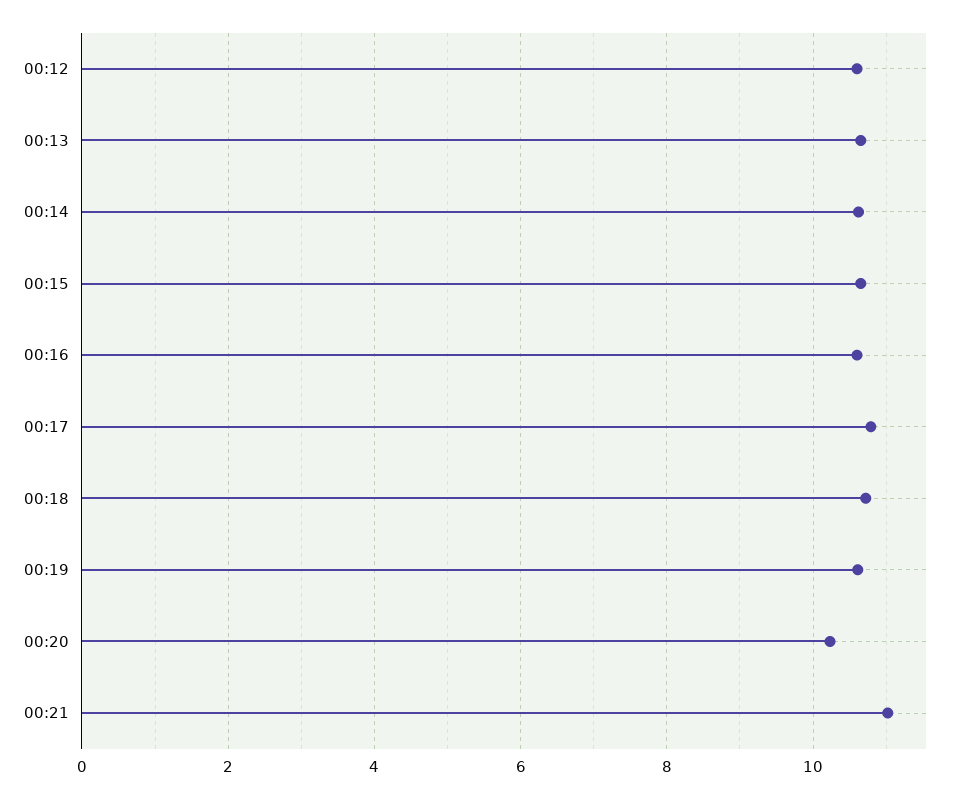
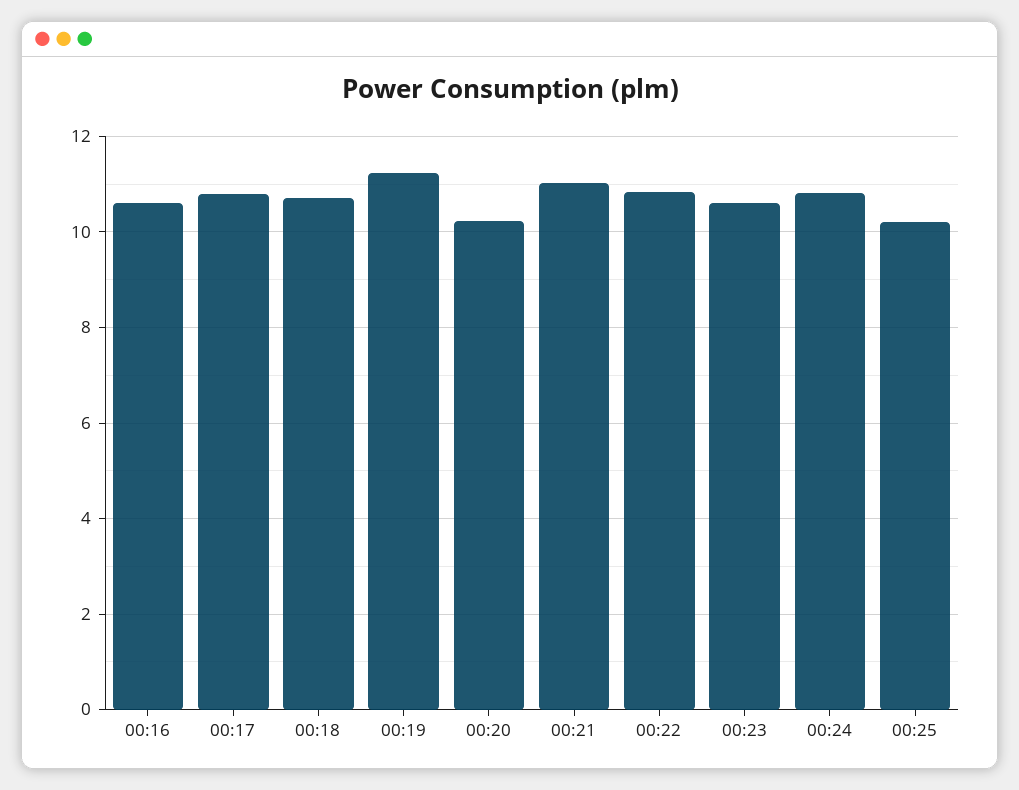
00:12: 10.6 -> none
00:13: 10.6 -> none
00:14: 10.6 -> none
00:15: 10.6 -> none
00:19: 10.6 -> 11.2
00:22: none -> 10.8
00:23: none -> 10.6
00:24: none -> 10.8
00:25: none -> 10.2

